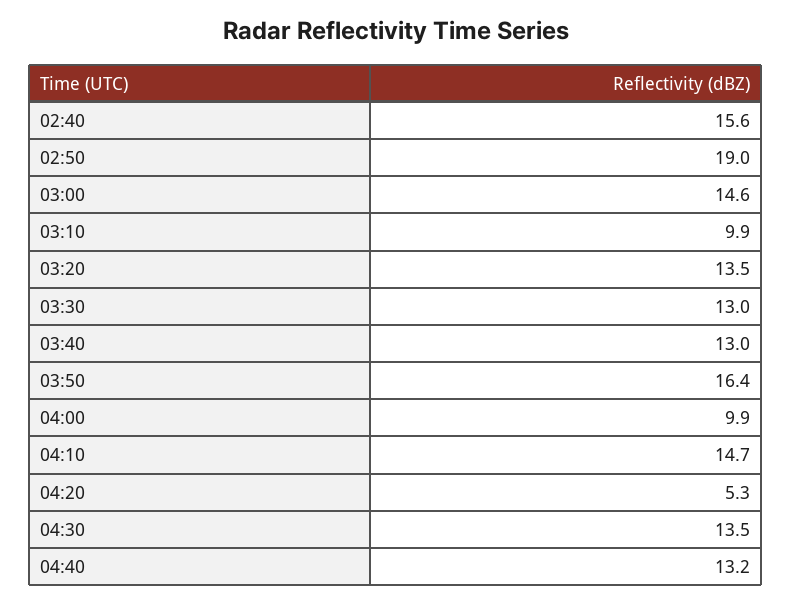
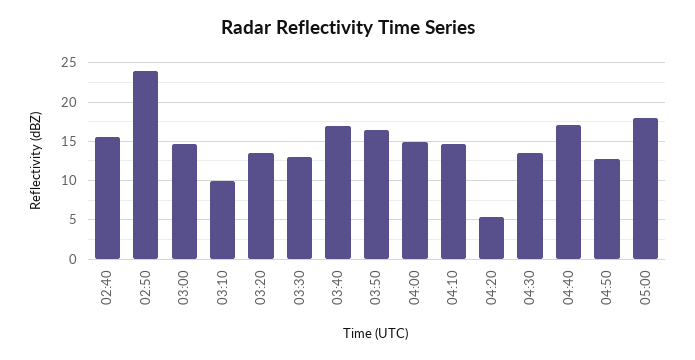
02:50: 19 -> 24
03:40: 13 -> 17
04:00: 9.9 -> 15
04:40: 13.2 -> 17
04:50: none -> 13
05:00: none -> 18

